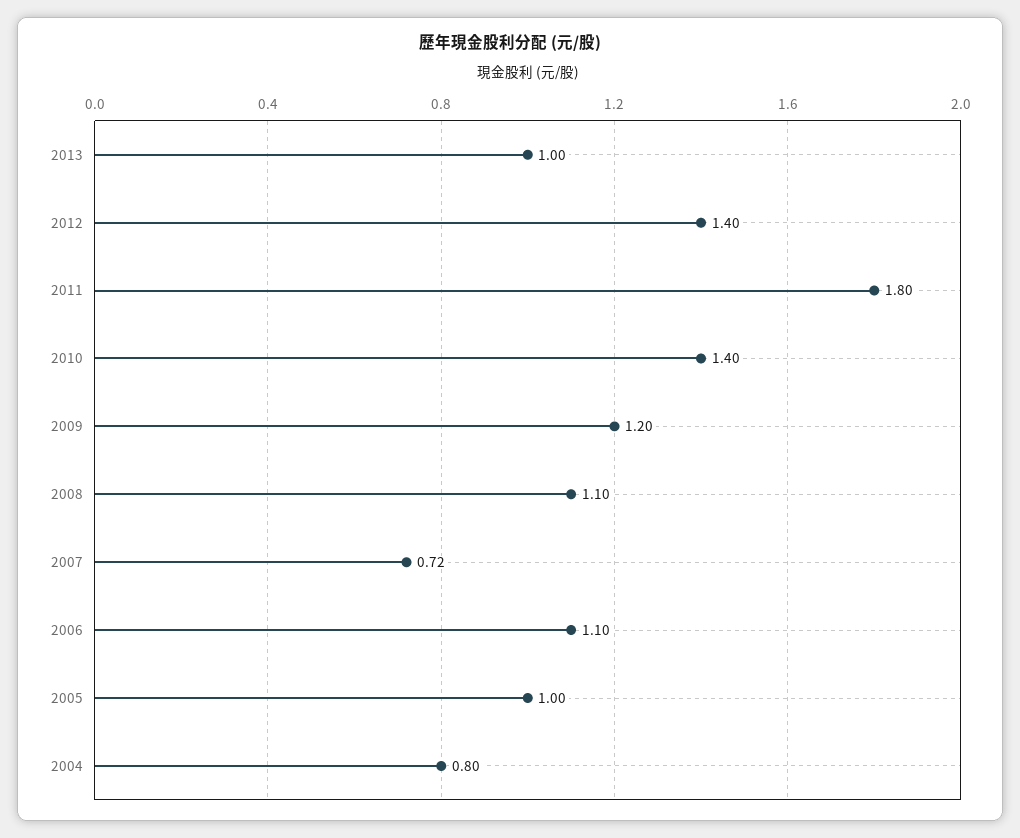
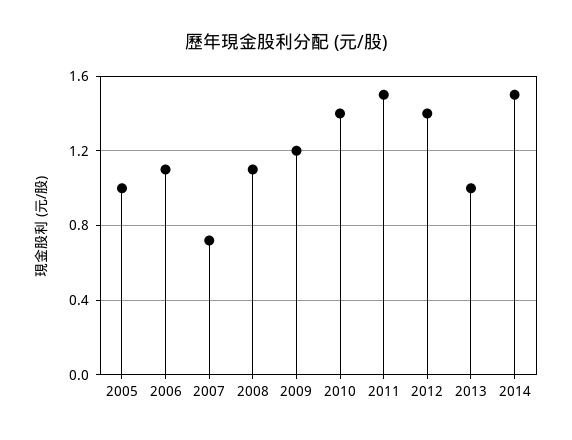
2011: 1.8 -> 1.5
2004: 0.8 -> none
2014: none -> 1.5

